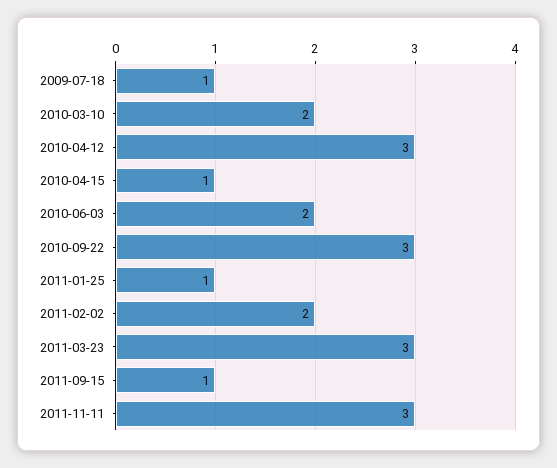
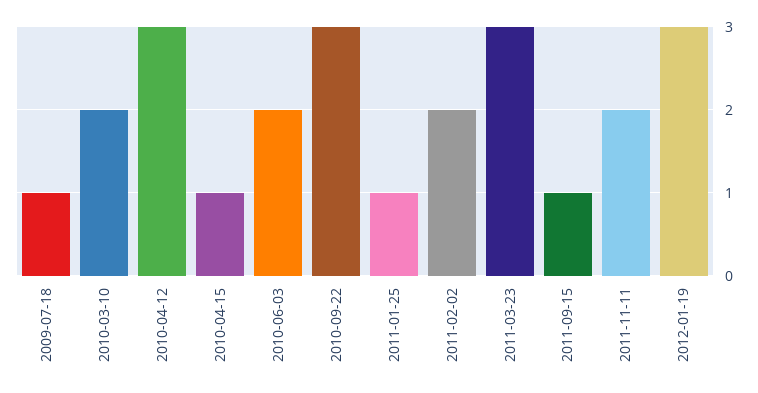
2011-11-11: 3 -> 2
2012-01-19: none -> 3

